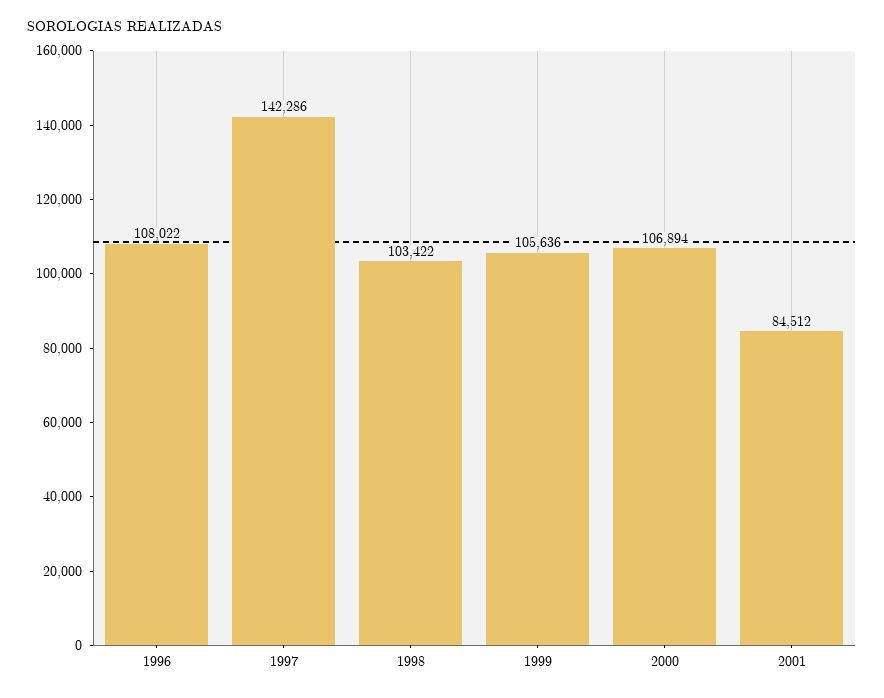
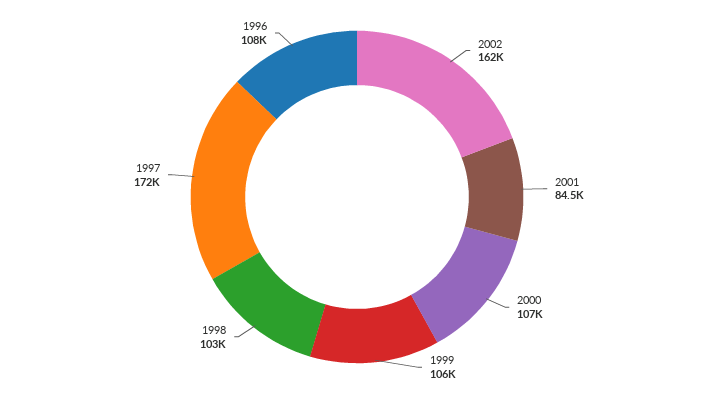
1997: 142286 -> 172000
2002: none -> 162000

